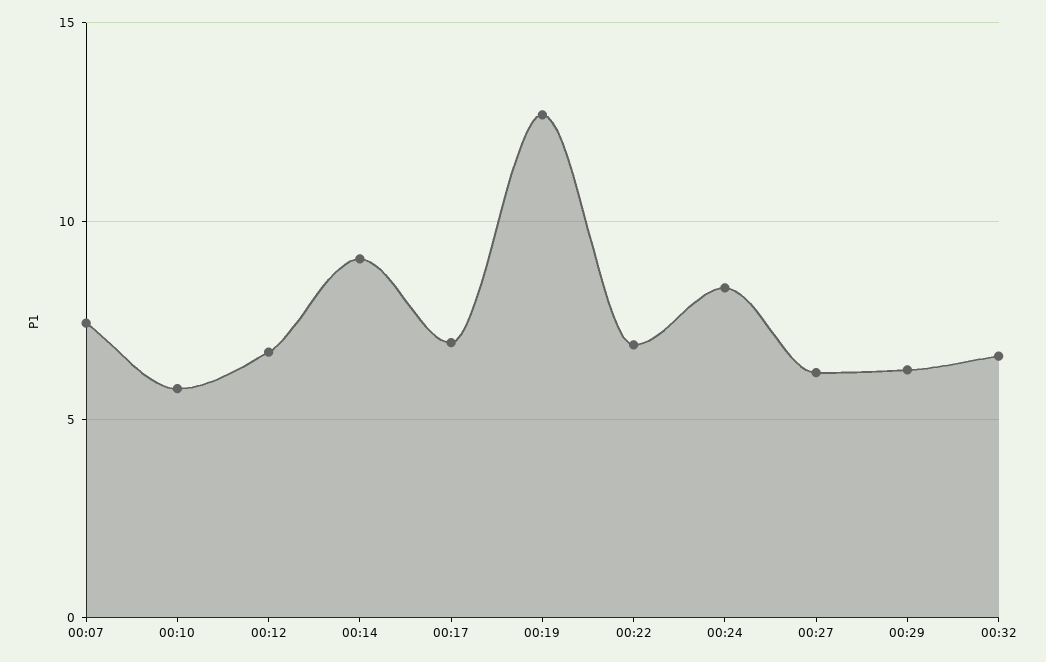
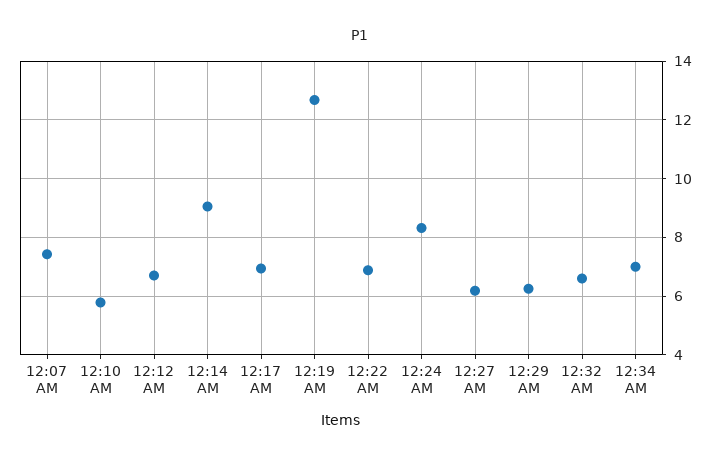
12:34 AM: none -> 7

